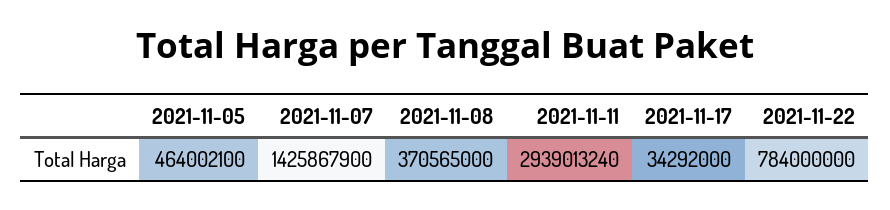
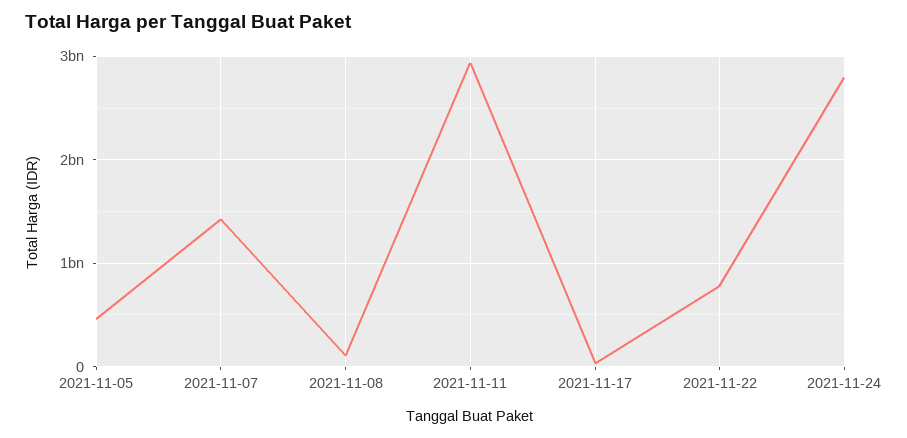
2021-11-08: 370565000 -> 100000000
2021-11-24: none -> 2800000000

